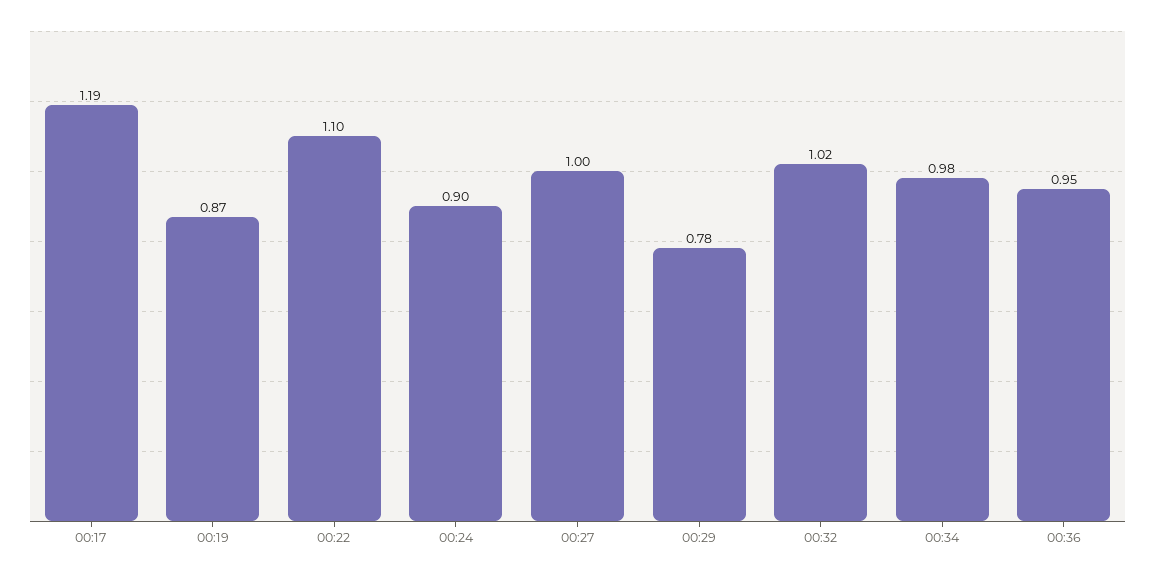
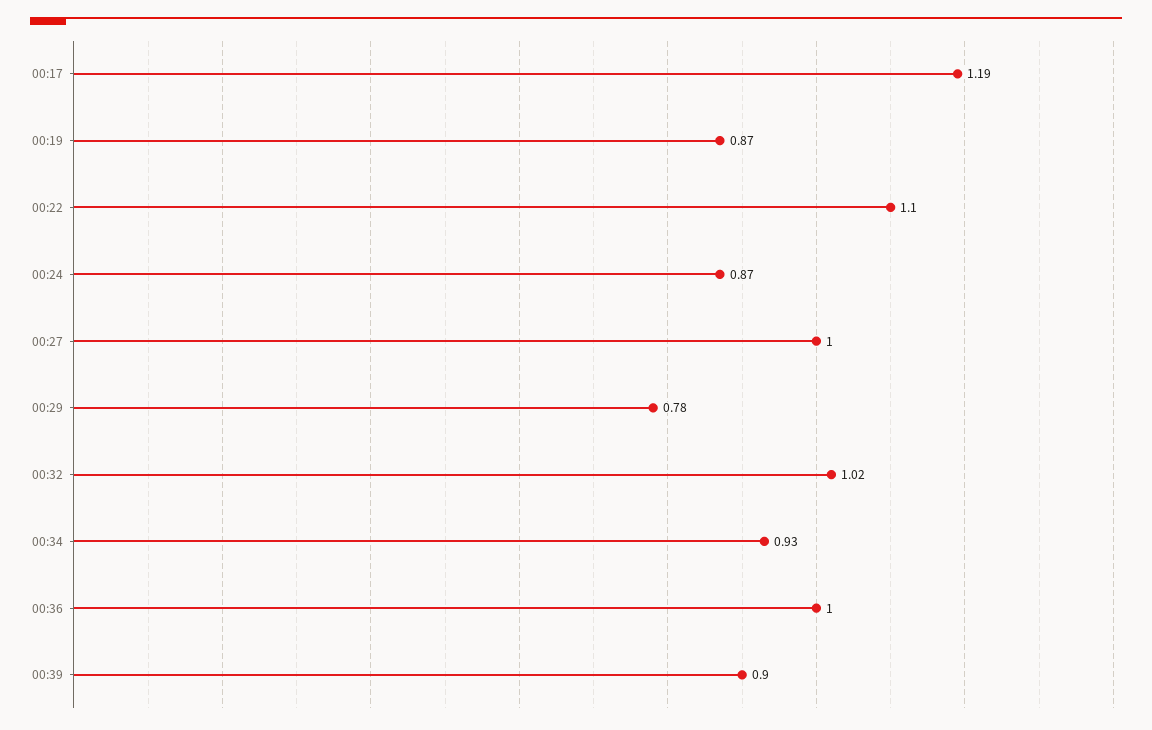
00:24: 0.9 -> 0.87
00:34: 0.98 -> 0.93
00:36: 0.95 -> 1
00:39: none -> 0.9

